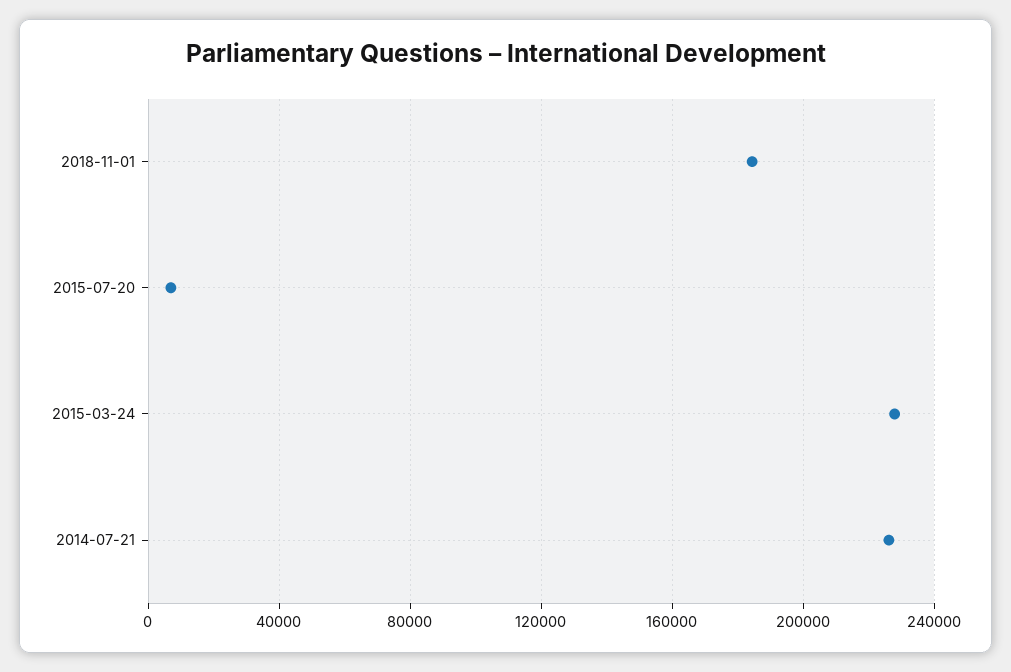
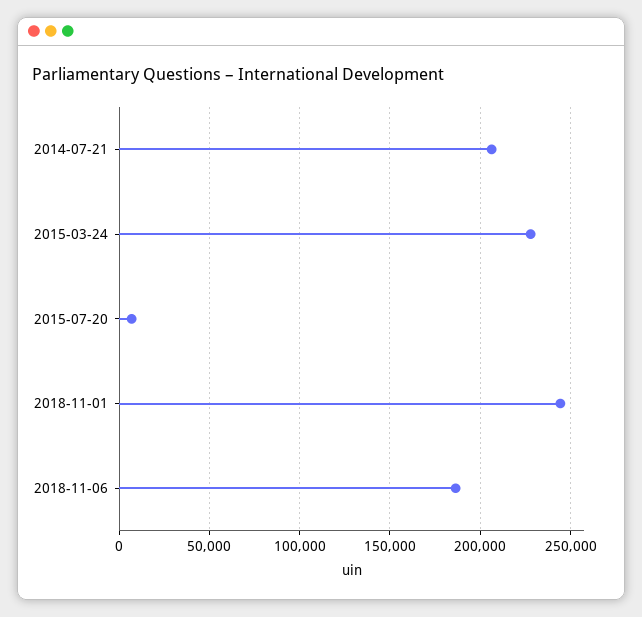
2018-11-01: 185000 -> 245000
2014-07-21: 225000 -> 205000
2018-11-06: none -> 185000

